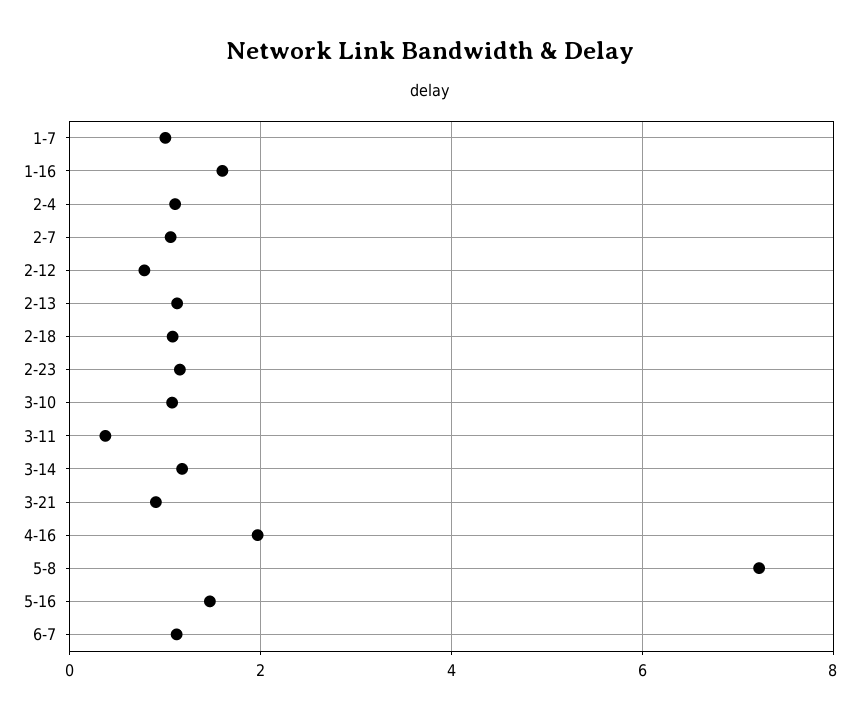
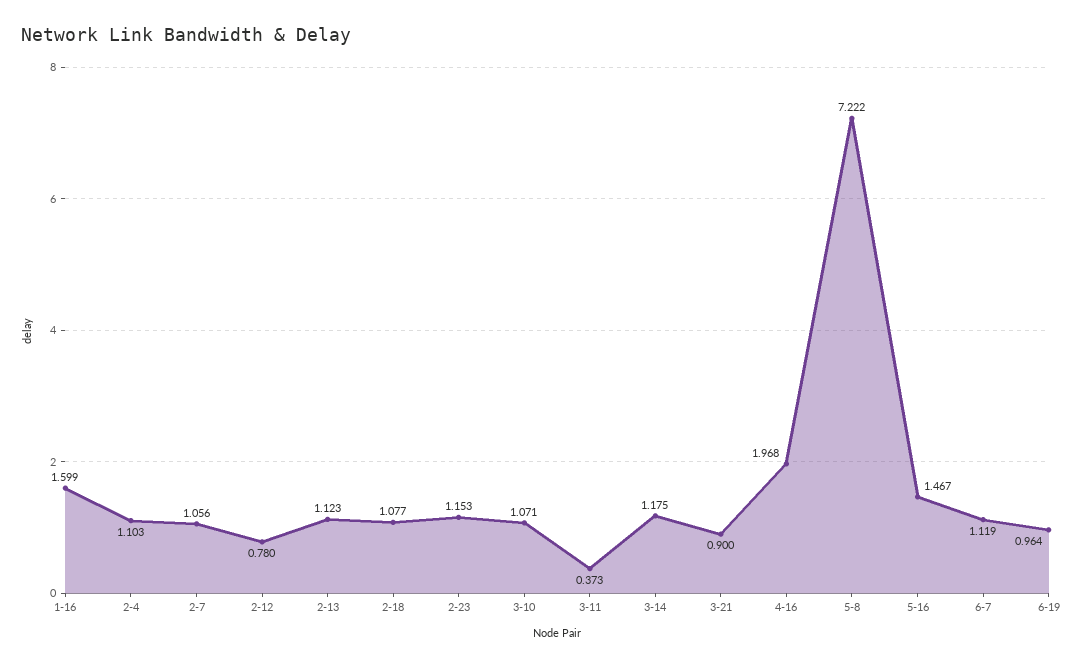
1-7: 1 -> none
6-19: none -> 0.964

